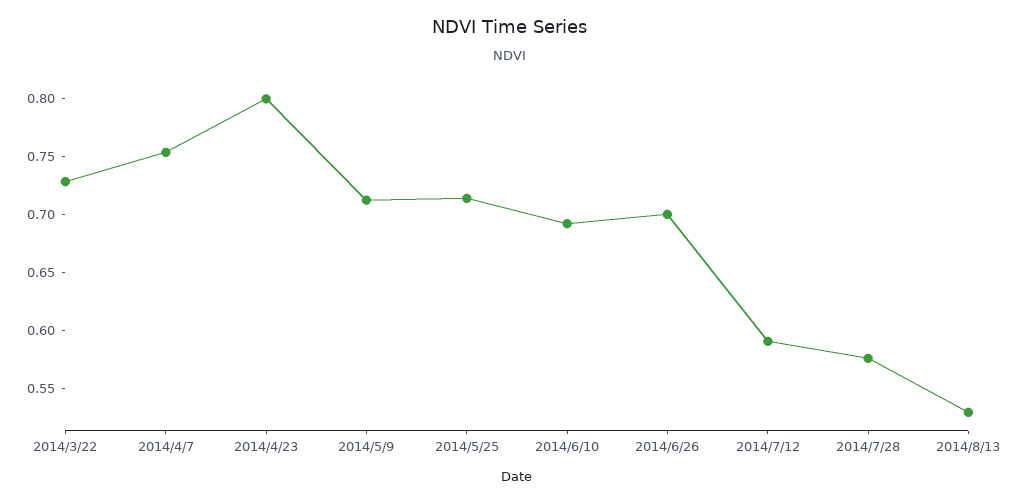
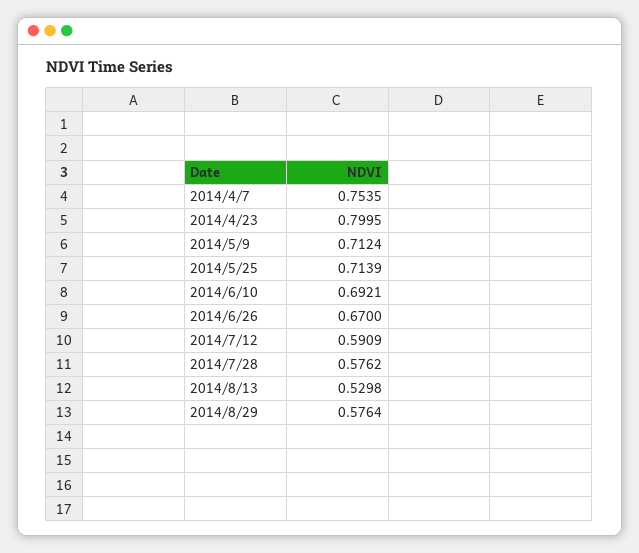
2014/3/22: 0.73 -> none
2014/6/26: 0.7 -> 0.67
2014/8/29: none -> 0.5764

